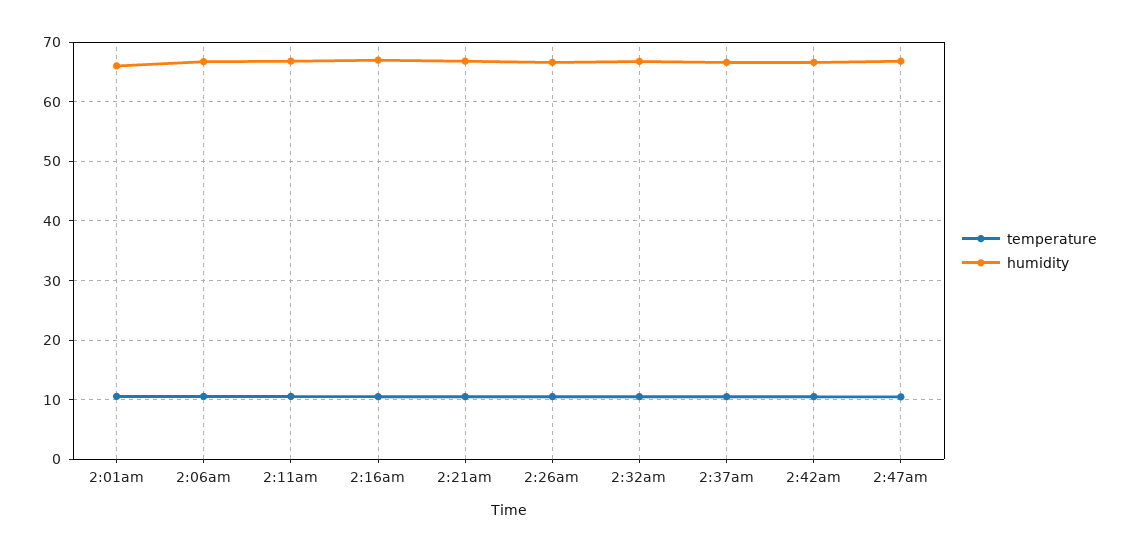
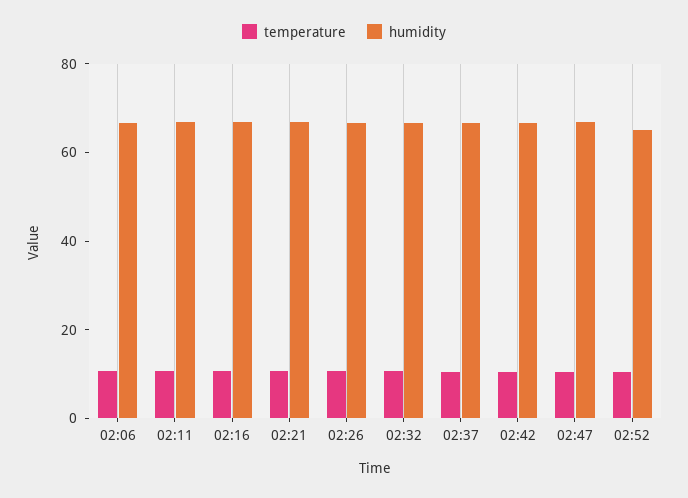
temperature, 2:01am: 10 -> none
humidity, 2:01am: 66 -> none
temperature, 02:52: none -> 10
humidity, 02:52: none -> 65

